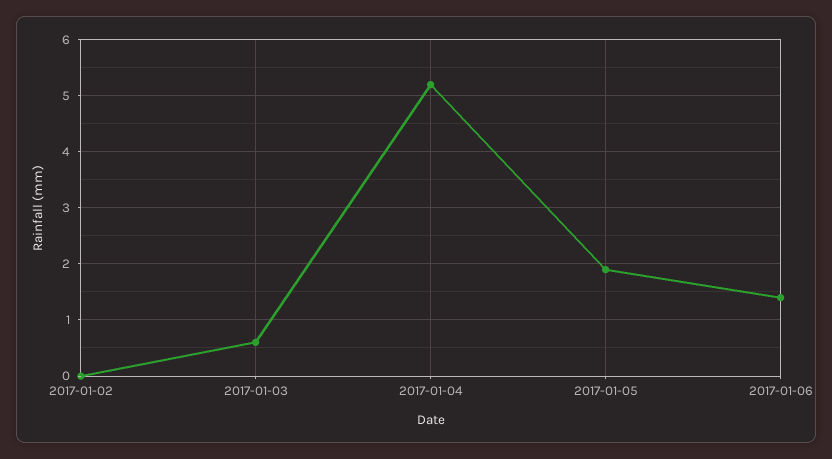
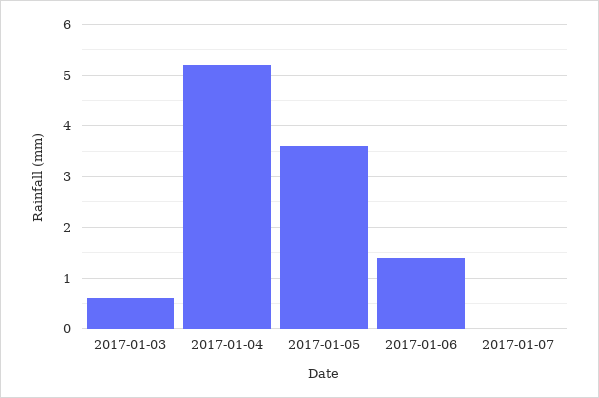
2017-01-02: 0 -> none
2017-01-05: 2 -> 3.5
2017-01-07: none -> 0

